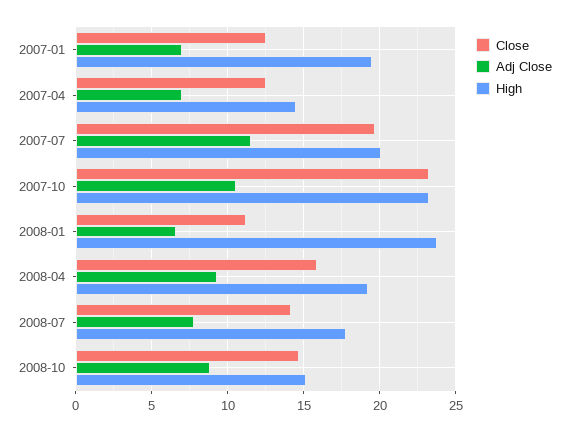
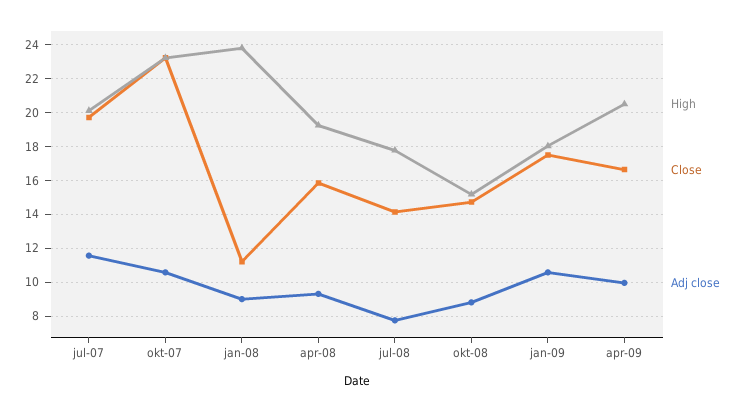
Close, 2007-01: 12.5 -> none
Adj Close, 2007-01: 7 -> none
High, 2007-01: 19.5 -> none
Close, 2007-04: 12.5 -> none
Adj Close, 2007-04: 7 -> none
High, 2007-04: 14.5 -> none
Adj Close, 2008-01: 6.5 -> 9
High, jan-09: none -> 18
Close, jan-09: none -> 17.5
Adj Close, jan-09: none -> 10.5
High, apr-09: none -> 20.5
Close, apr-09: none -> 16.5
Adj Close, apr-09: none -> 10

